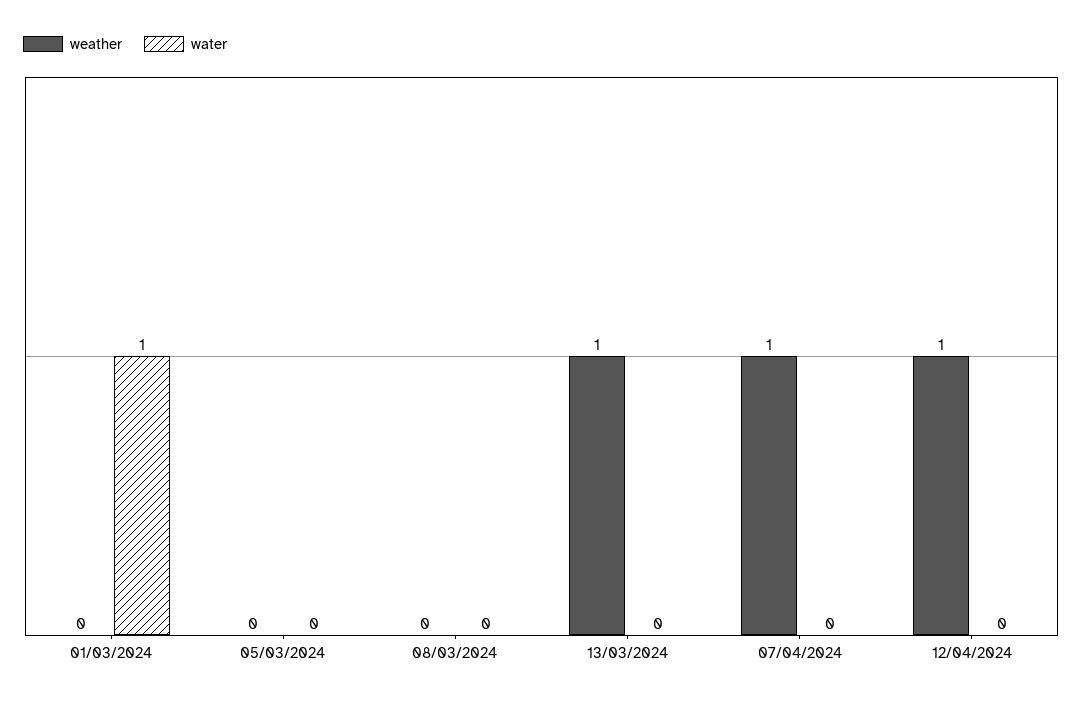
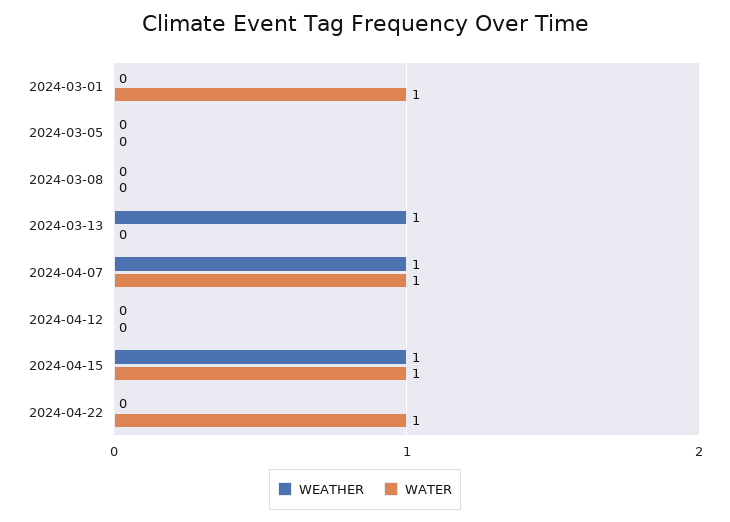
water, 07/04/2024: 0 -> 1
weather, 12/04/2024: 1 -> 0
weather, 2024-04-15: none -> 1
water, 2024-04-15: none -> 1
weather, 2024-04-22: none -> 0
water, 2024-04-22: none -> 1

